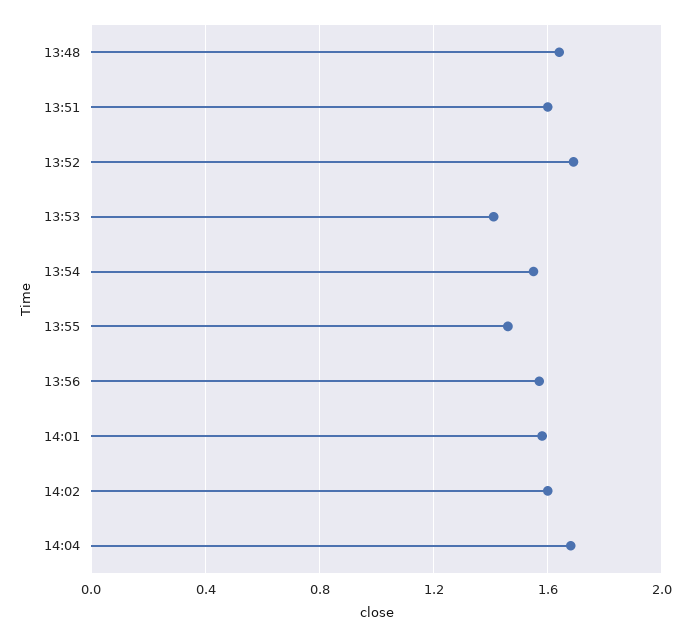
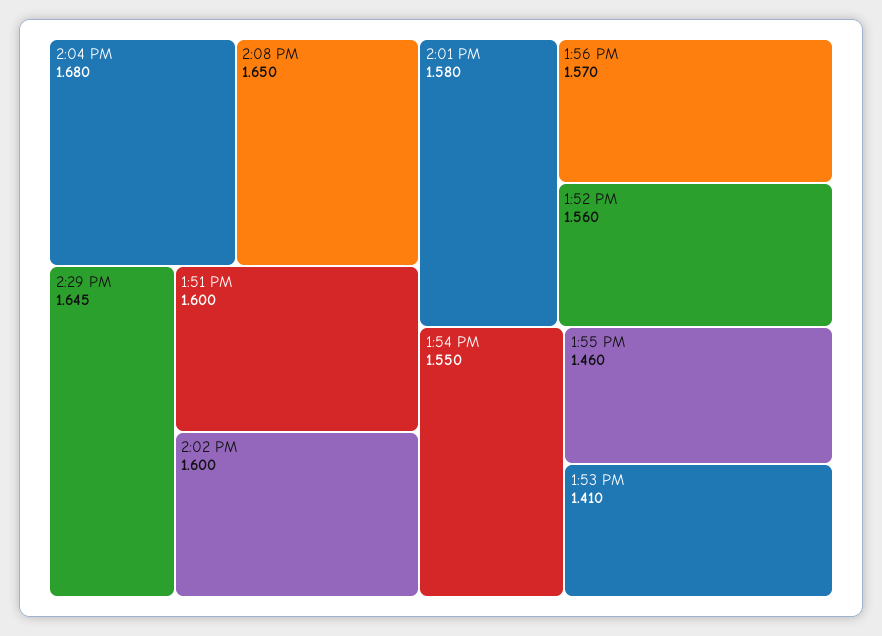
13:48: 1.65 -> none
13:52: 1.7 -> 1.56
2:08 PM: none -> 1.65
2:29 PM: none -> 1.645

